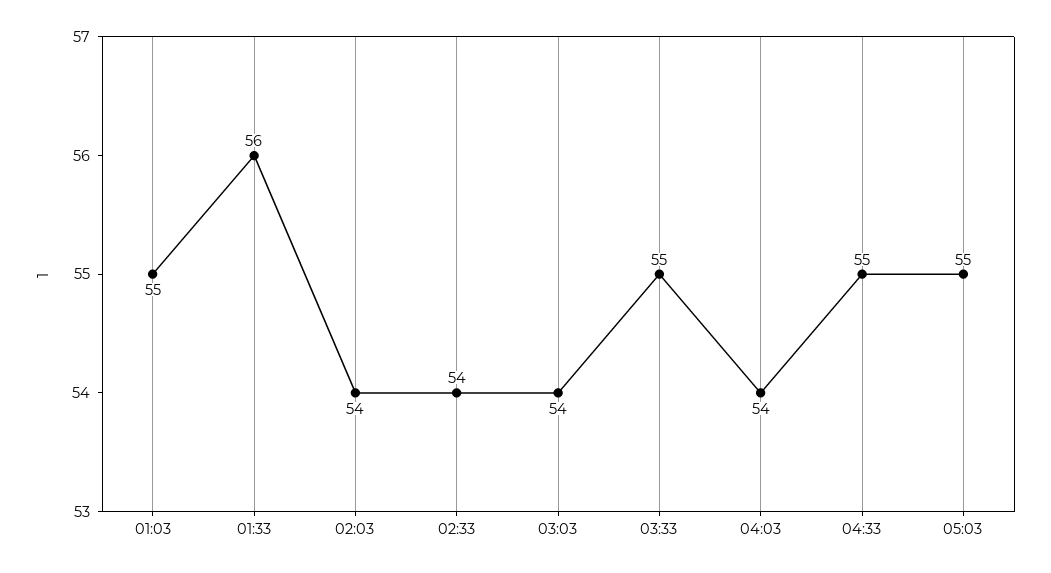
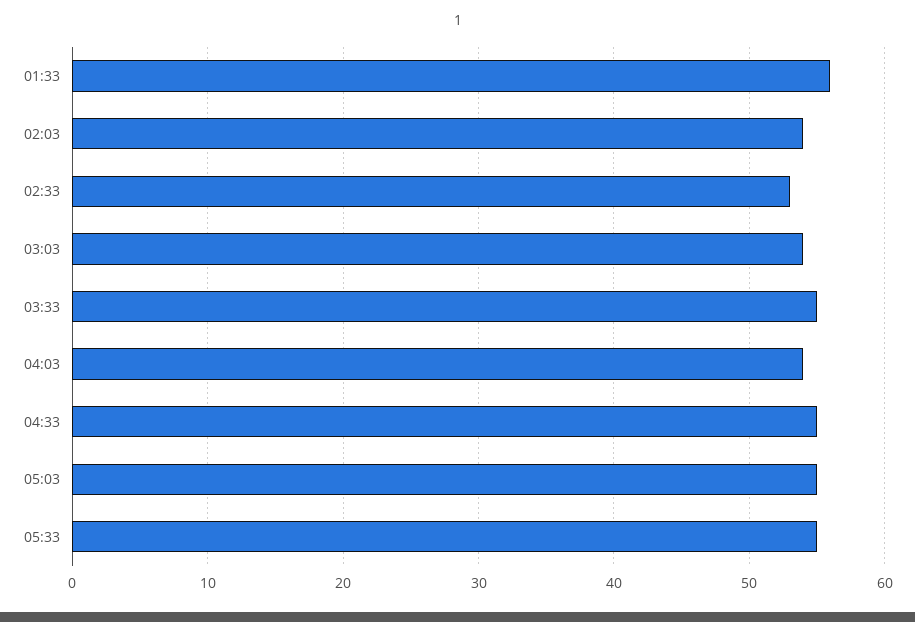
01:03: 55 -> none
02:33: 54 -> 53
05:33: none -> 55

